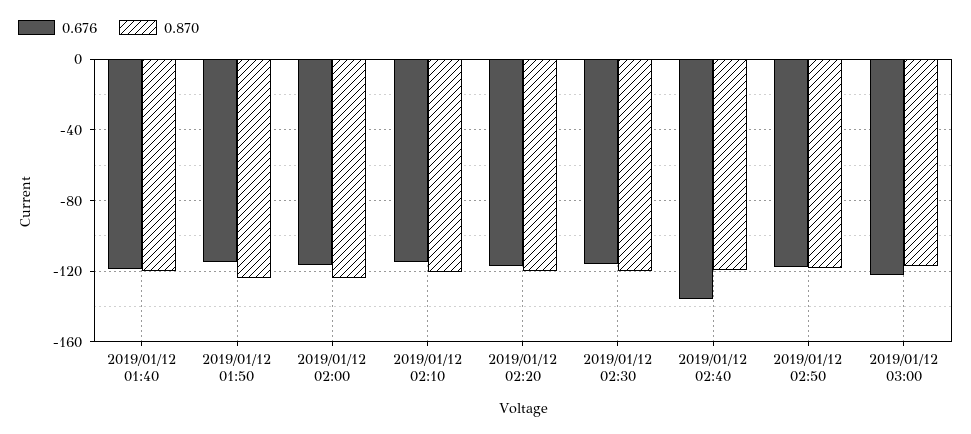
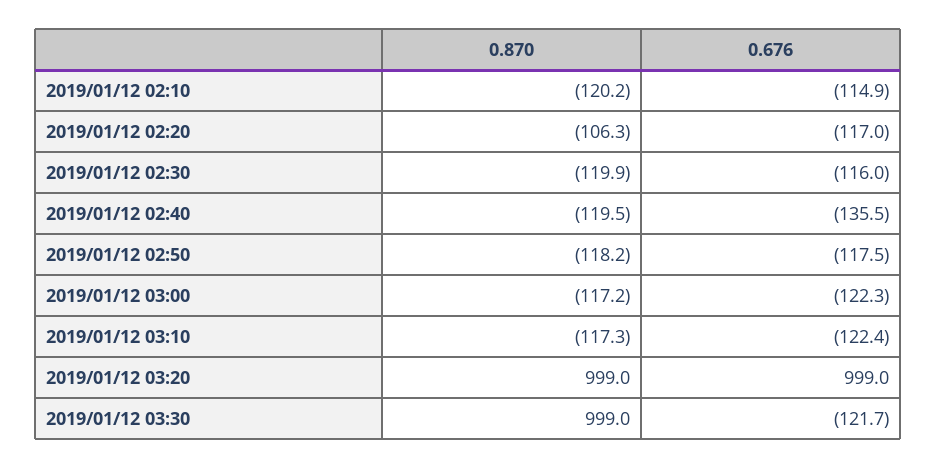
0.676, 2019/01/12 01:40: -120 -> none
0.870, 2019/01/12 01:40: -120 -> none
0.676, 2019/01/12 01:50: -115 -> none
0.870, 2019/01/12 01:50: -125 -> none
0.676, 2019/01/12 02:00: -115 -> none
0.870, 2019/01/12 02:00: -125 -> none
0.870, 2019/01/12 02:20: -120 -> -106.3
0.870, 2019/01/12 03:10: none -> -117.3
0.676, 2019/01/12 03:10: none -> -122.4
0.870, 2019/01/12 03:20: none -> 999
0.676, 2019/01/12 03:20: none -> 999
0.870, 2019/01/12 03:30: none -> 999
0.676, 2019/01/12 03:30: none -> -121.7

